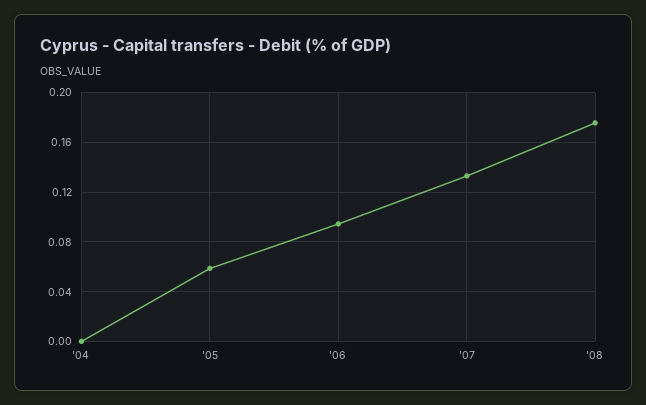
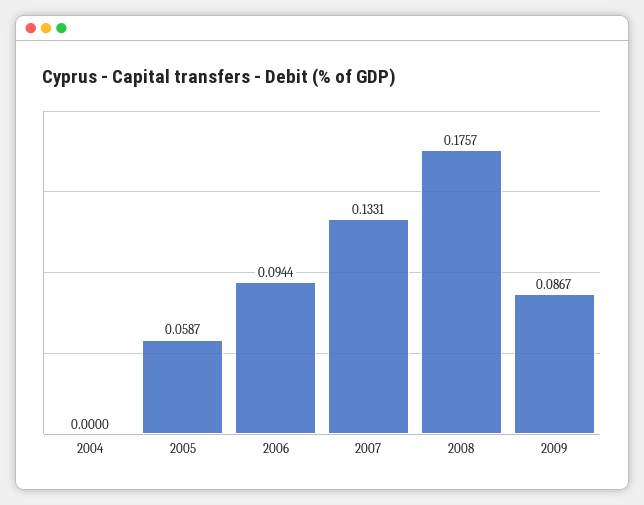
2009: none -> 0.0867

